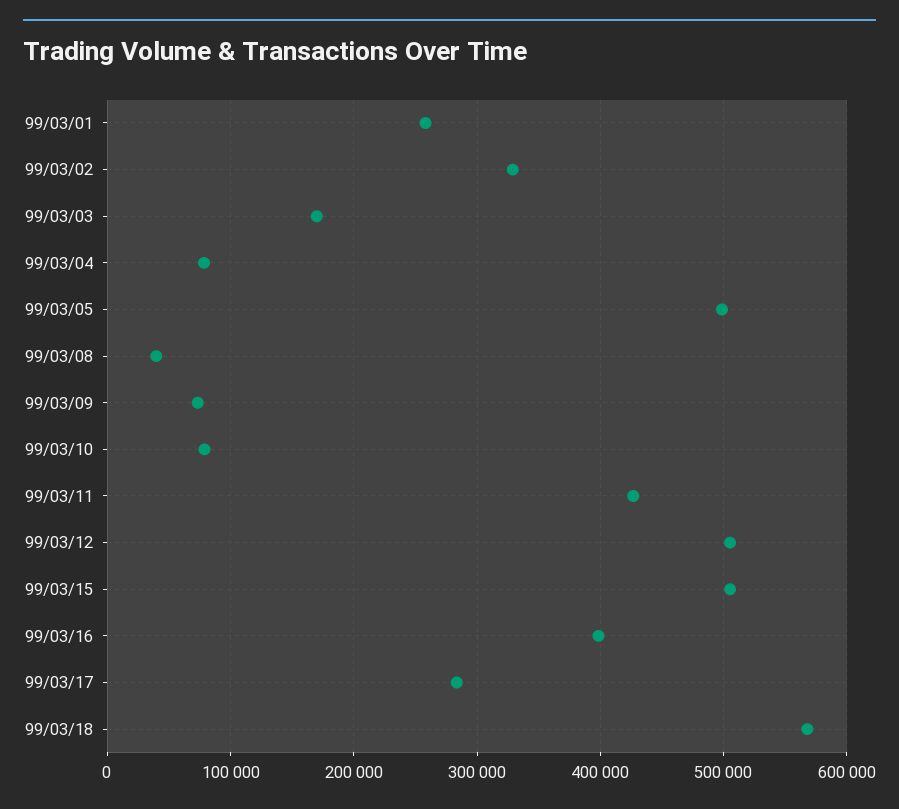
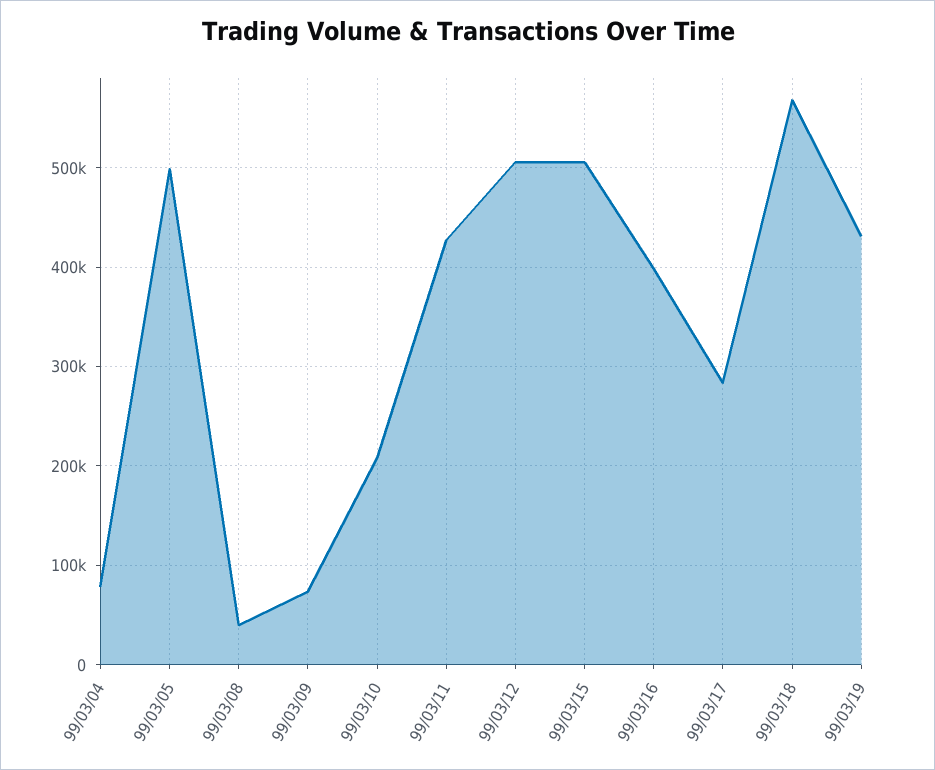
99/03/01: 260000 -> none
99/03/02: 330000 -> none
99/03/03: 170000 -> none
99/03/10: 80000 -> 210000
99/03/19: none -> 430000

